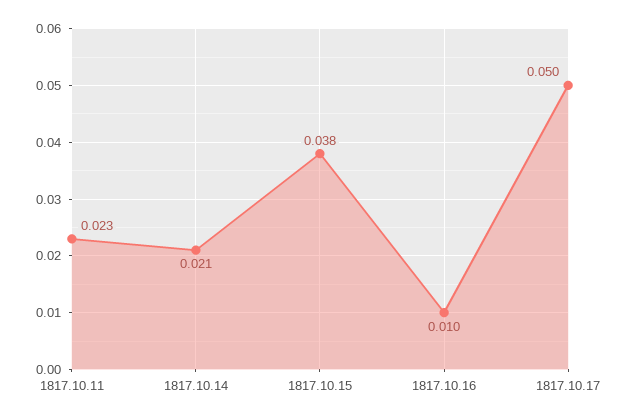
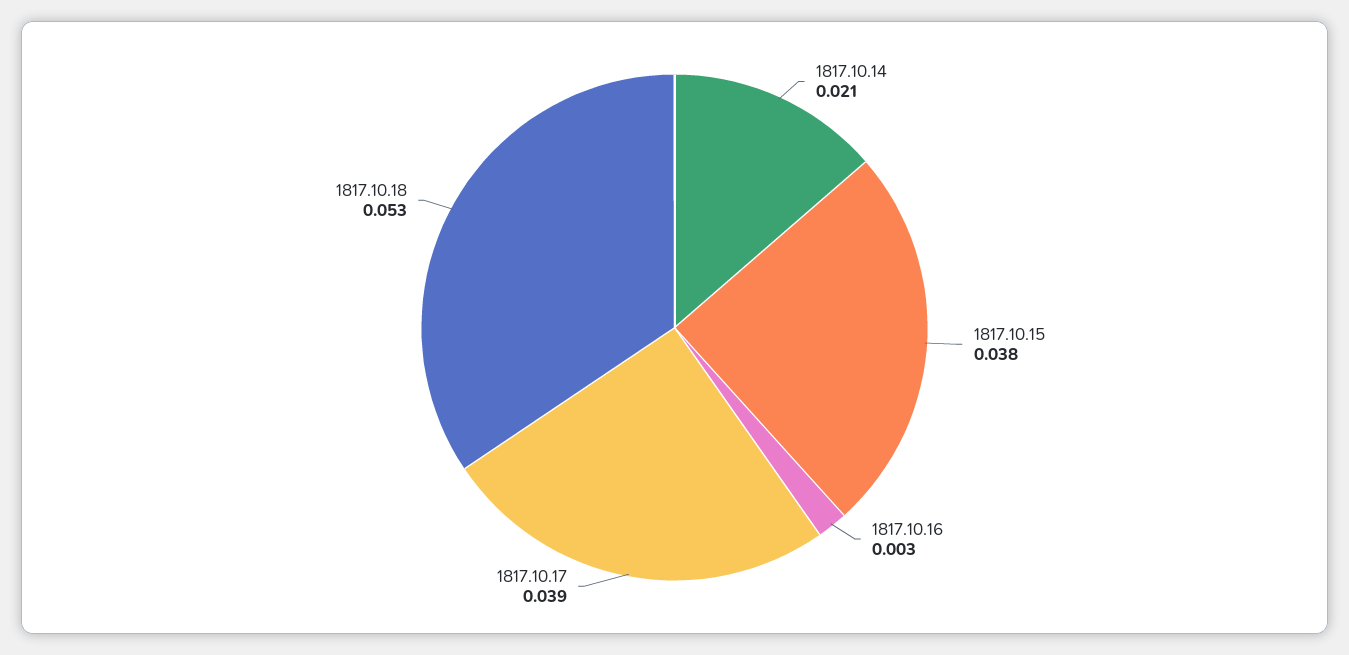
1817.10.11: 0.023 -> none
1817.10.16: 0.01 -> 0.003
1817.10.17: 0.05 -> 0.039
1817.10.18: none -> 0.053

